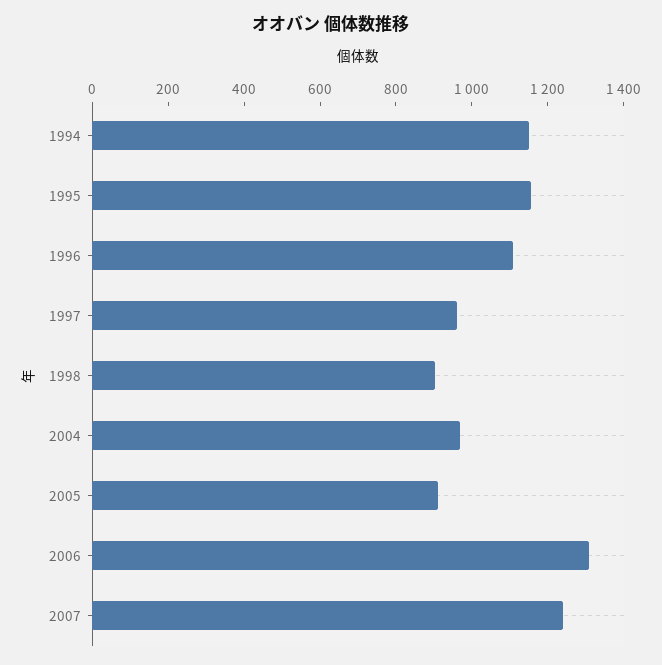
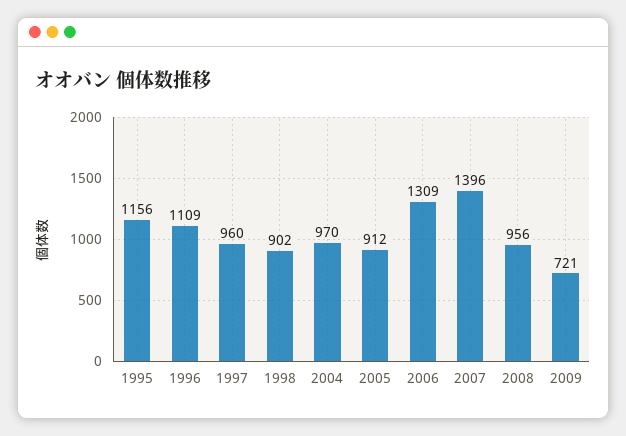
1994: 1150 -> none
2007: 1250 -> 1396
2008: none -> 956
2009: none -> 721

